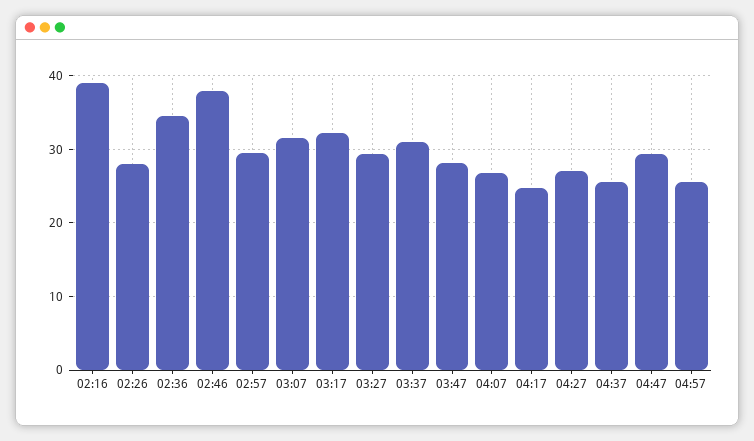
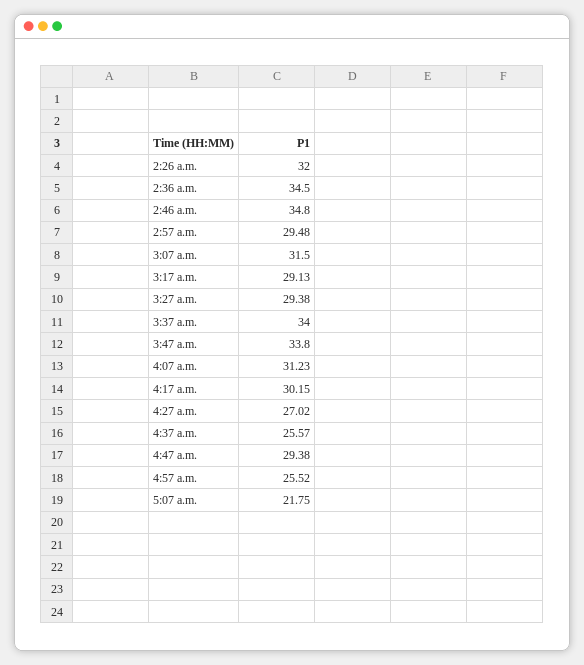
02:16: 39 -> none
02:26: 28 -> 32
02:46: 38 -> 34.8
03:17: 32 -> 29.13
03:37: 31 -> 34
03:47: 28 -> 33.8
04:07: 27 -> 31.23
04:17: 25 -> 30.15
5:07 a.m.: none -> 21.75

